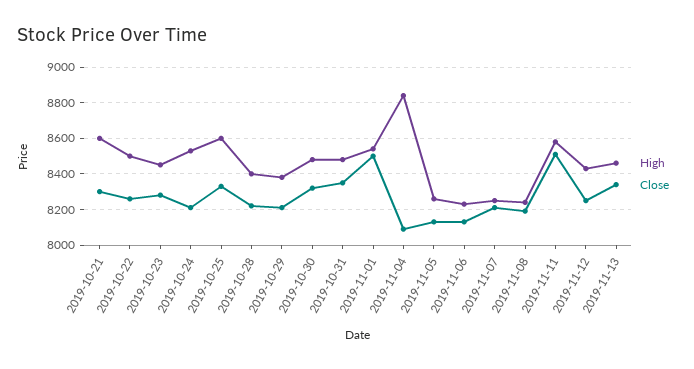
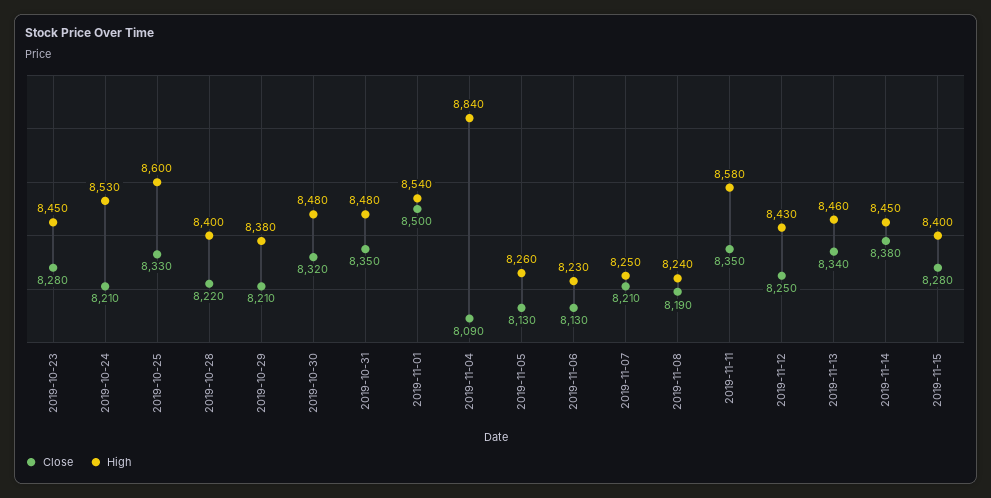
High, 2019-10-21: 8600 -> none
Close, 2019-10-21: 8300 -> none
High, 2019-10-22: 8500 -> none
Close, 2019-10-22: 8250 -> none
Close, 2019-11-11: 8500 -> 8350
Close, 2019-11-14: none -> 8380
High, 2019-11-14: none -> 8450
Close, 2019-11-15: none -> 8280
High, 2019-11-15: none -> 8400

